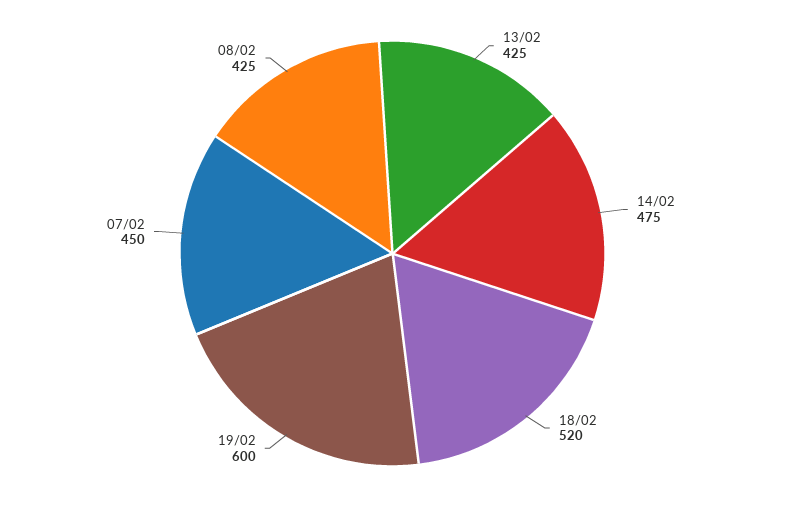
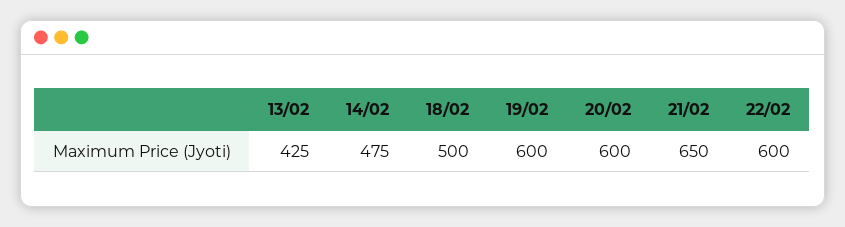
18/02: 520 -> 500
07/02: 450 -> none
08/02: 425 -> none
20/02: none -> 600
21/02: none -> 650
22/02: none -> 600

